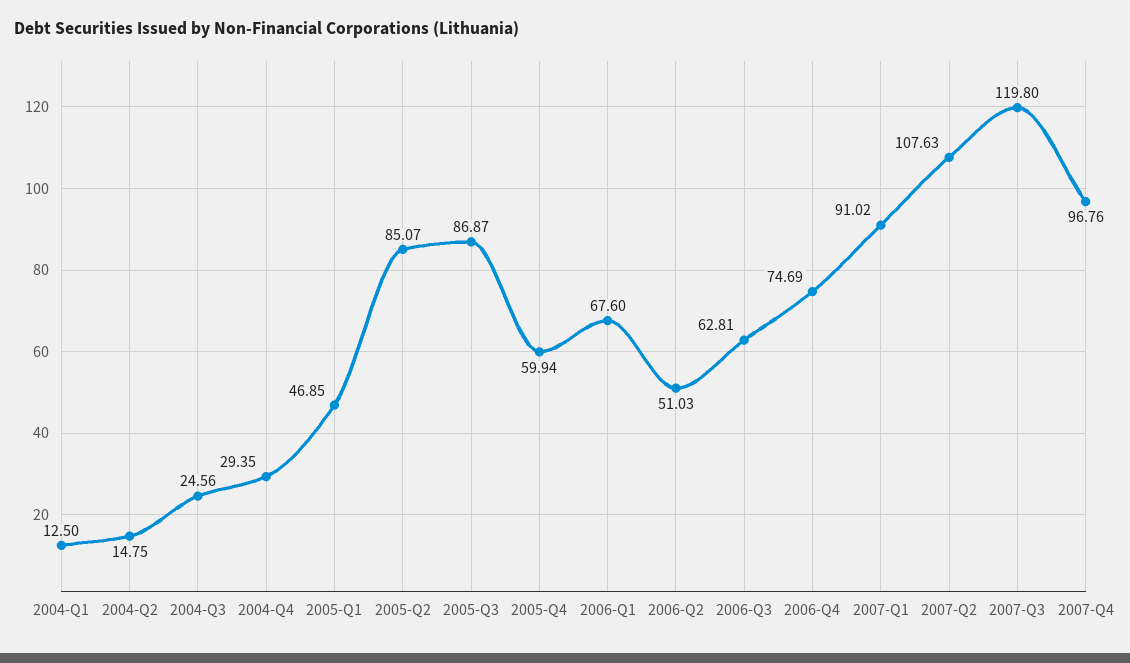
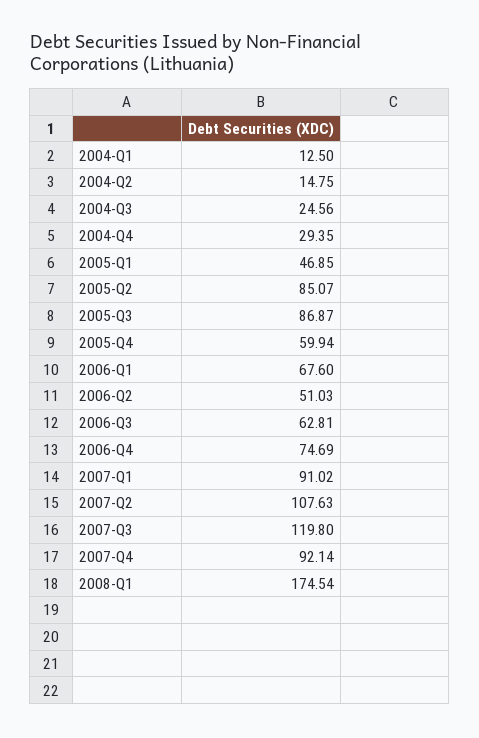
2007-Q4: 96.76 -> 92.14
2008-Q1: none -> 174.54

